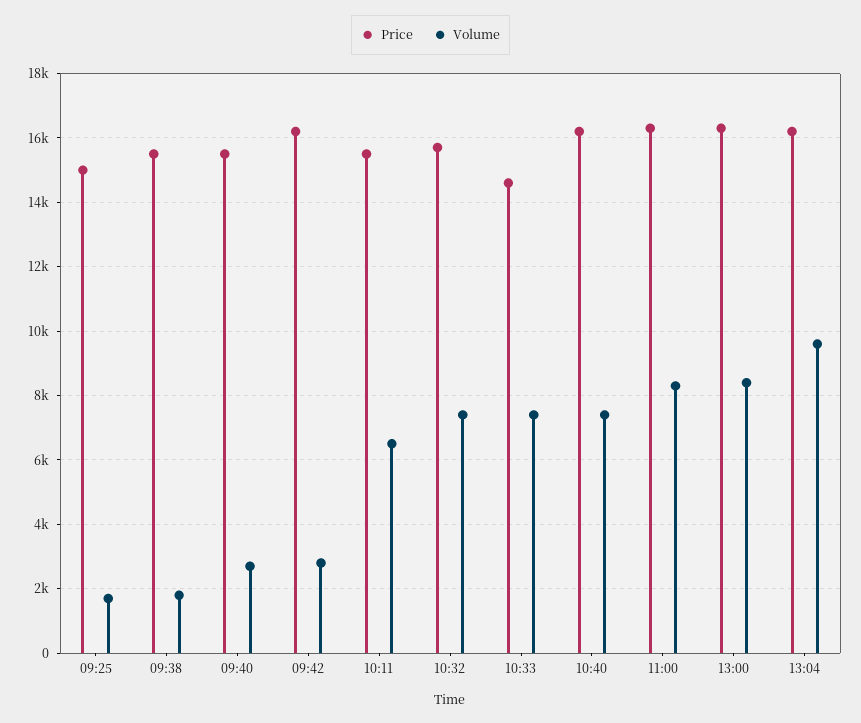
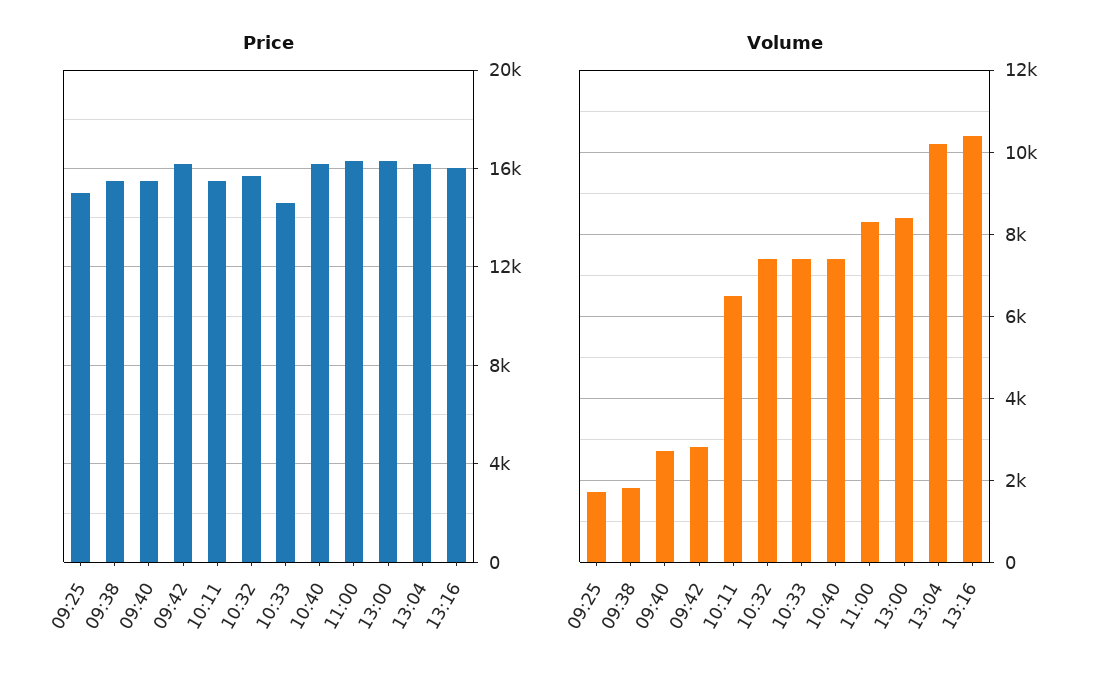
Volume, 13:04: 9600 -> 10200
Price, 13:16: none -> 16000
Volume, 13:16: none -> 10400

